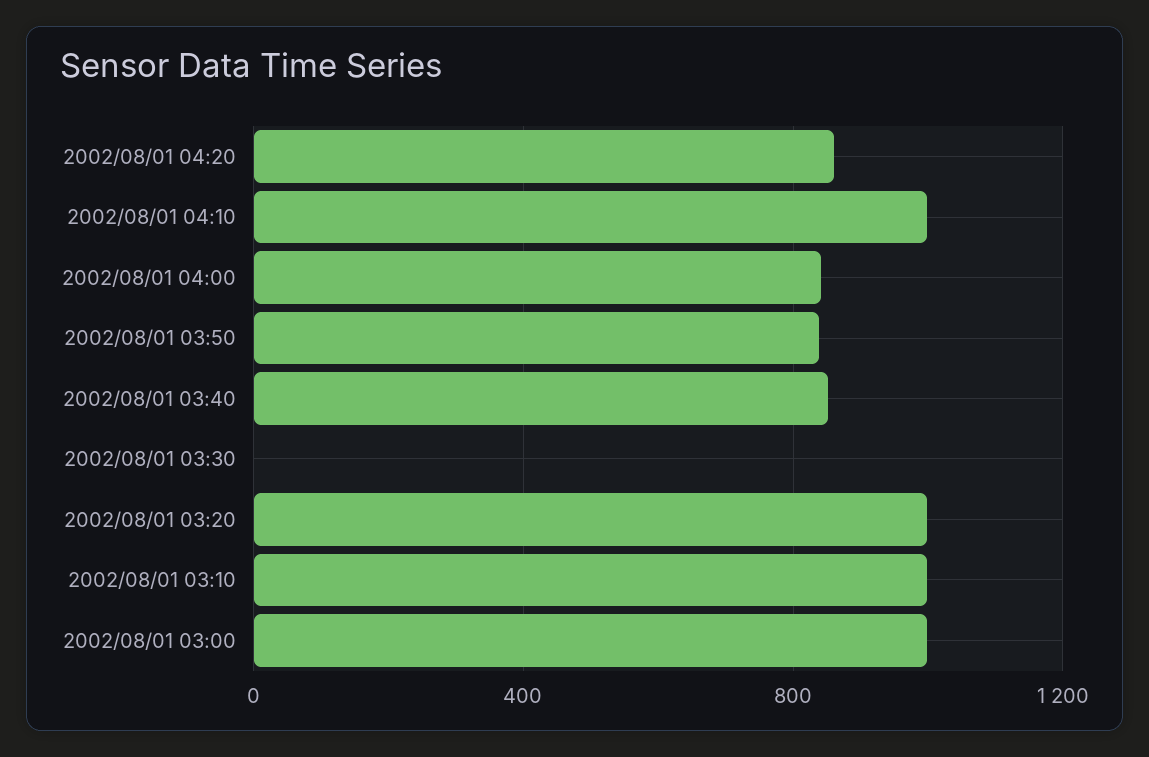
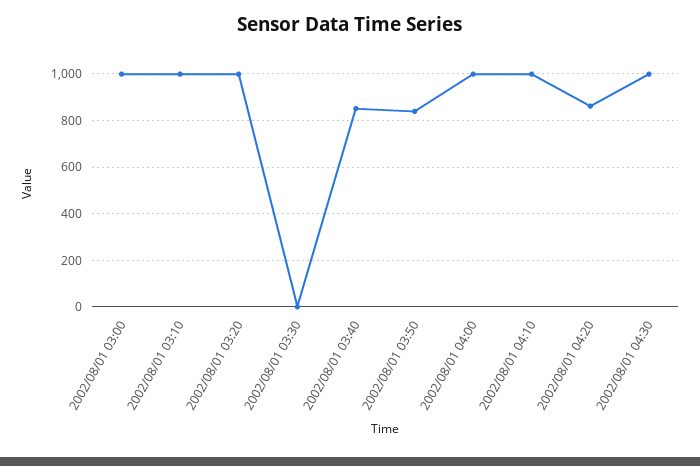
2002/08/01 04:00: 850 -> 1000
2002/08/01 04:30: none -> 1000

